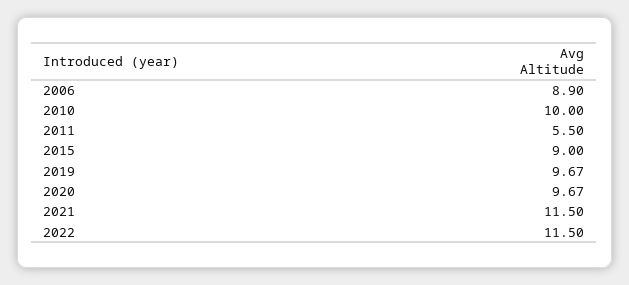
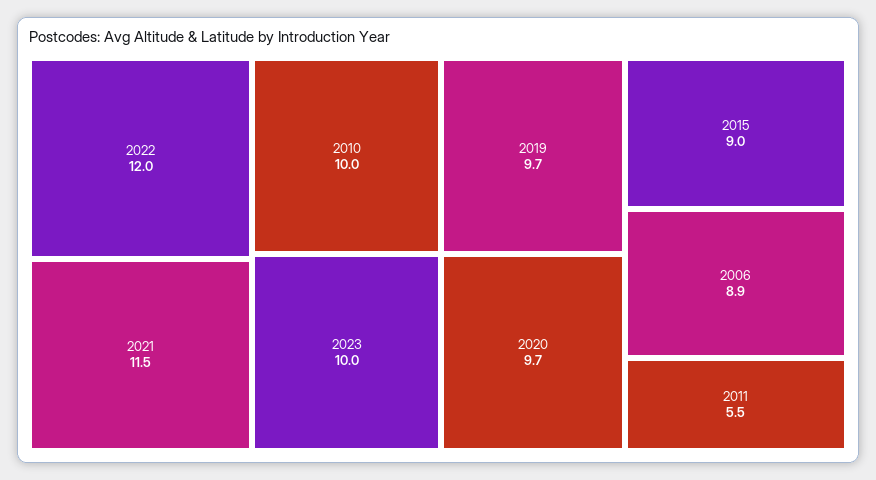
2022: 11.5 -> 12
2023: none -> 10

